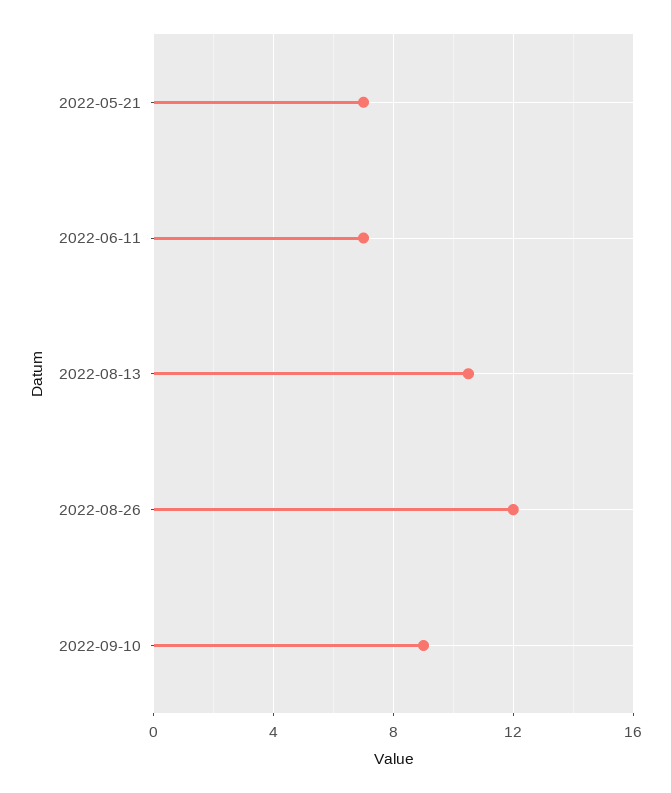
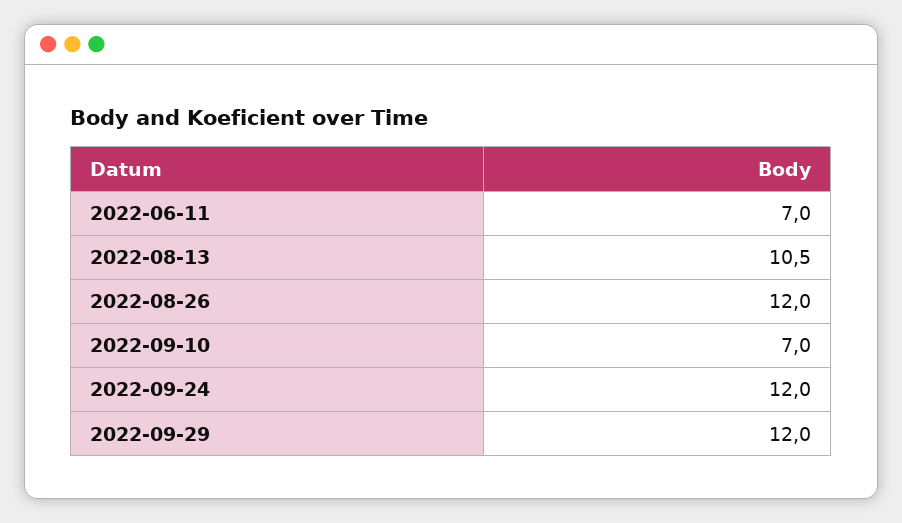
2022-05-21: 7 -> none
2022-09-10: 9 -> 7
2022-09-24: none -> 12
2022-09-29: none -> 12

